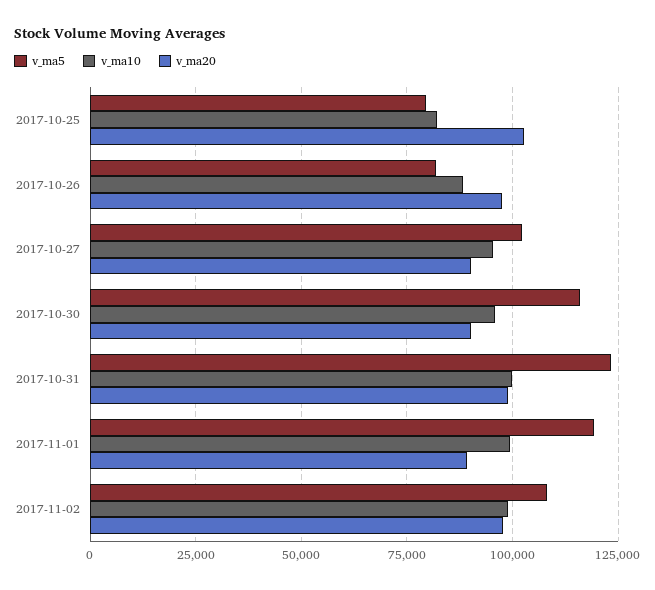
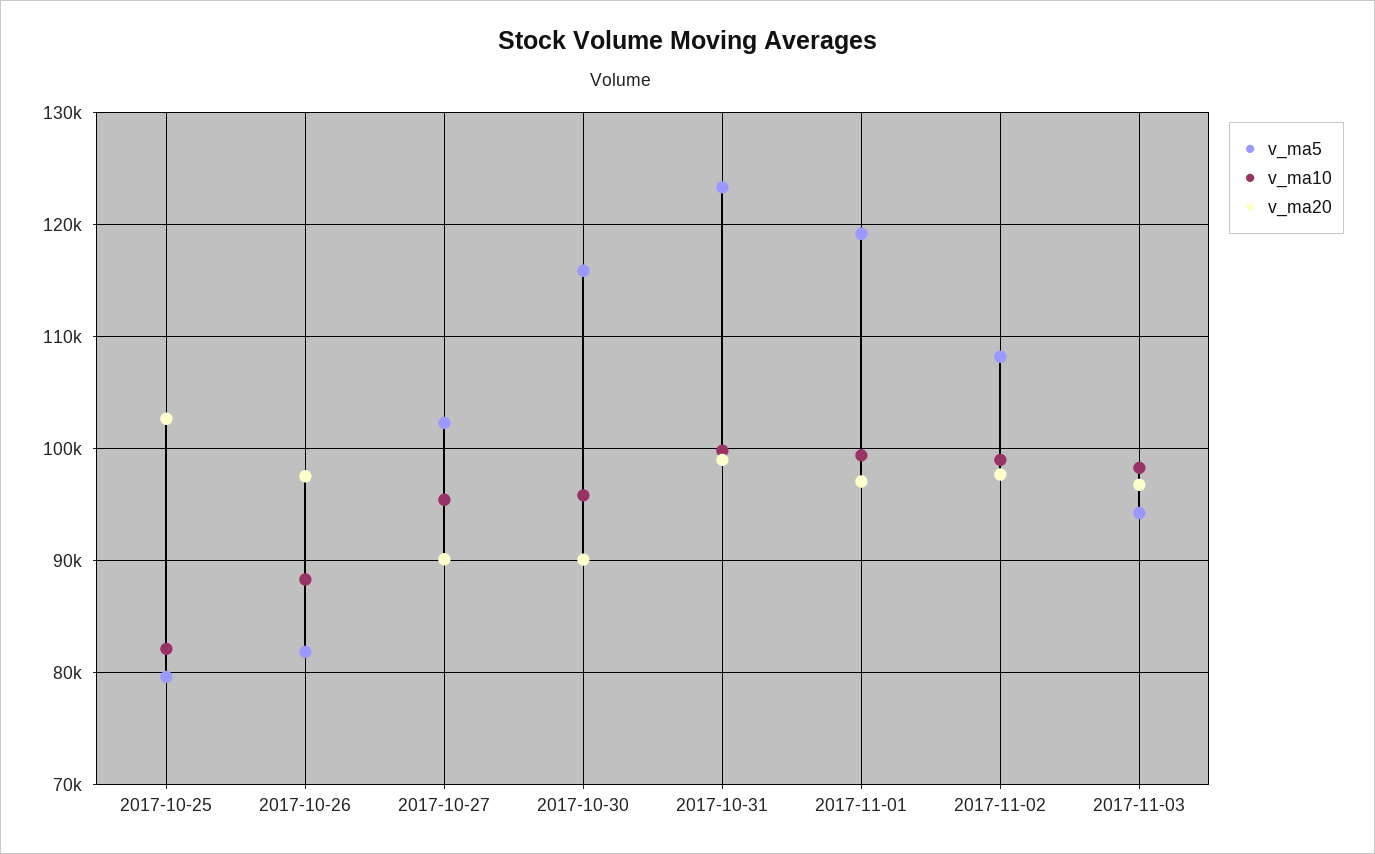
v_ma20, 2017-11-01: 90000 -> 97000
v_ma5, 2017-11-03: none -> 94000
v_ma10, 2017-11-03: none -> 98000
v_ma20, 2017-11-03: none -> 97000

